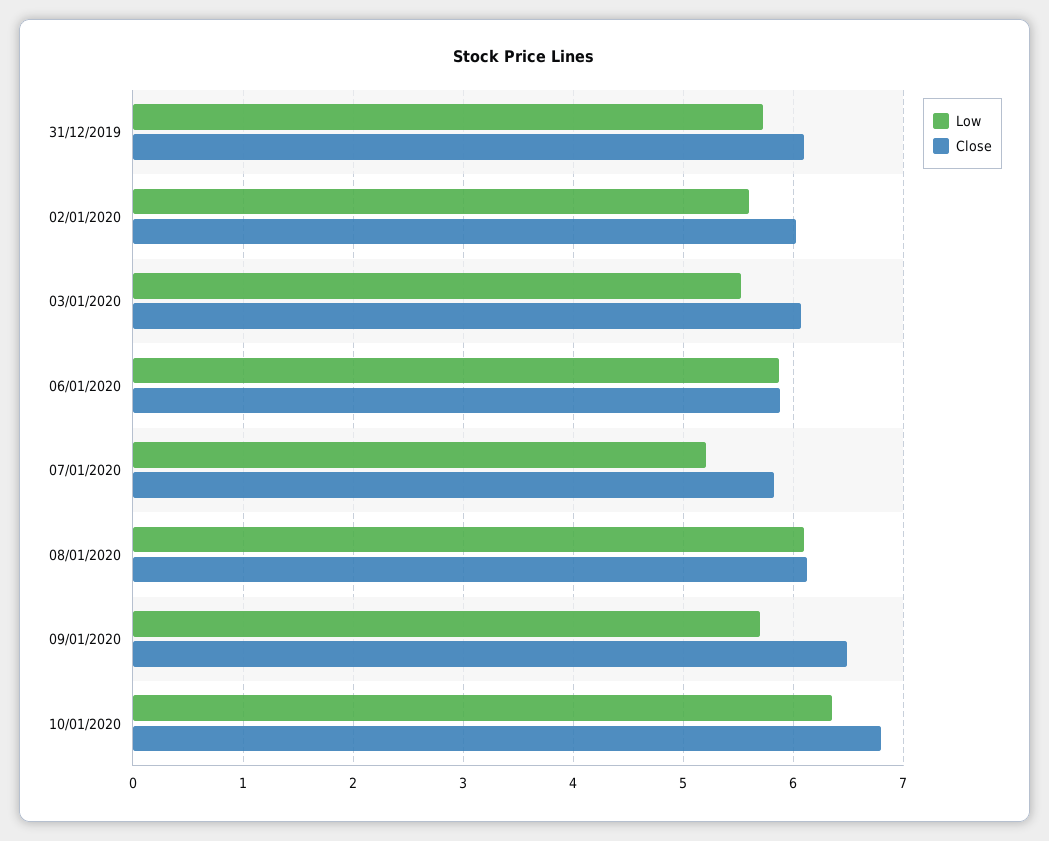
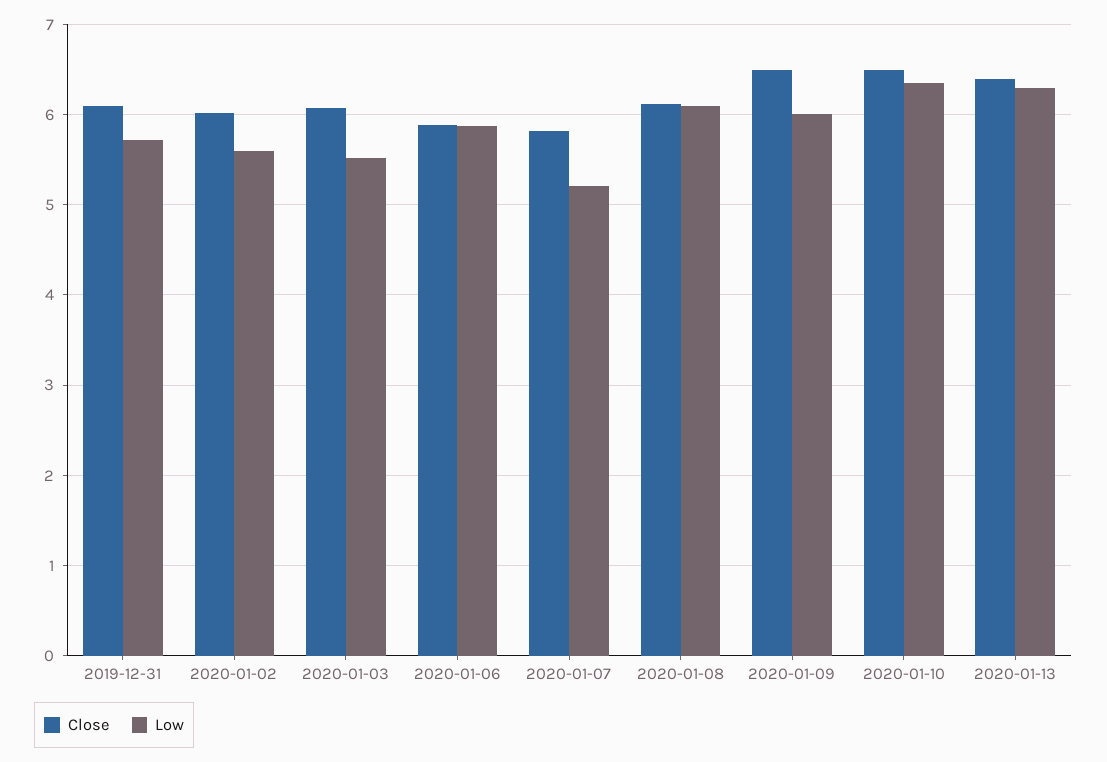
Low, 09/01/2020: 5.7 -> 6
Close, 10/01/2020: 6.8 -> 6.5
Close, 2020-01-13: none -> 6.4
Low, 2020-01-13: none -> 6.3

